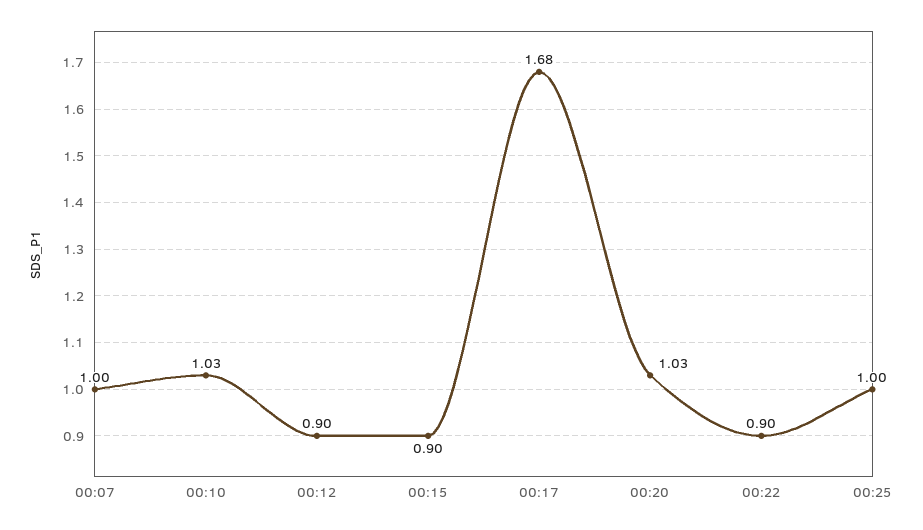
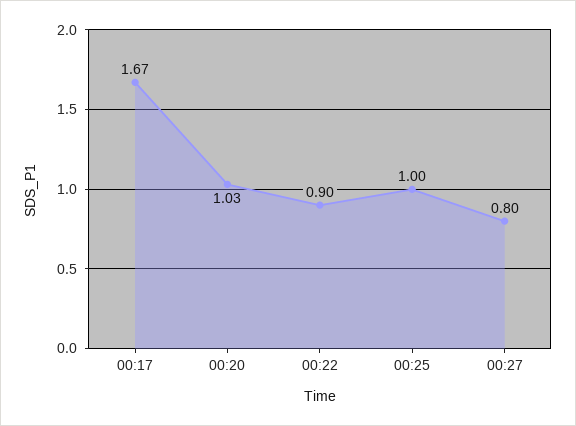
00:07: 1 -> none
00:10: 1.03 -> none
00:12: 0.9 -> none
00:15: 0.9 -> none
00:17: 1.68 -> 1.67
00:27: none -> 0.8

